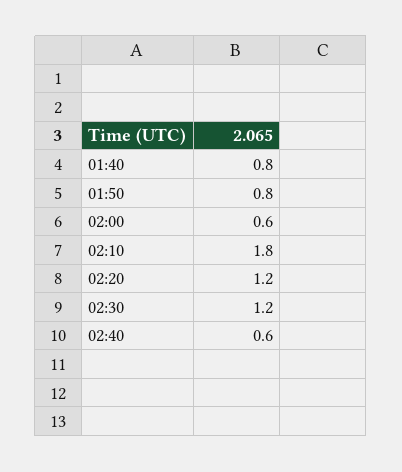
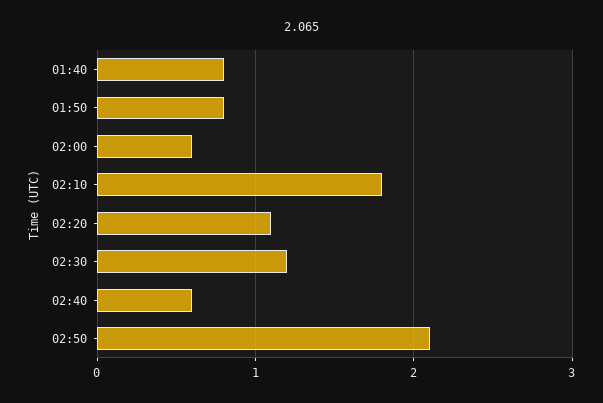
02:20: 1.2 -> 1.1
02:50: none -> 2.1

